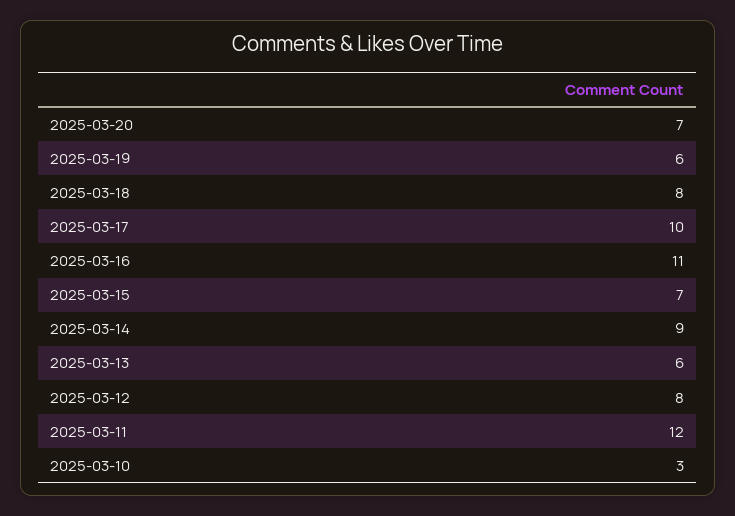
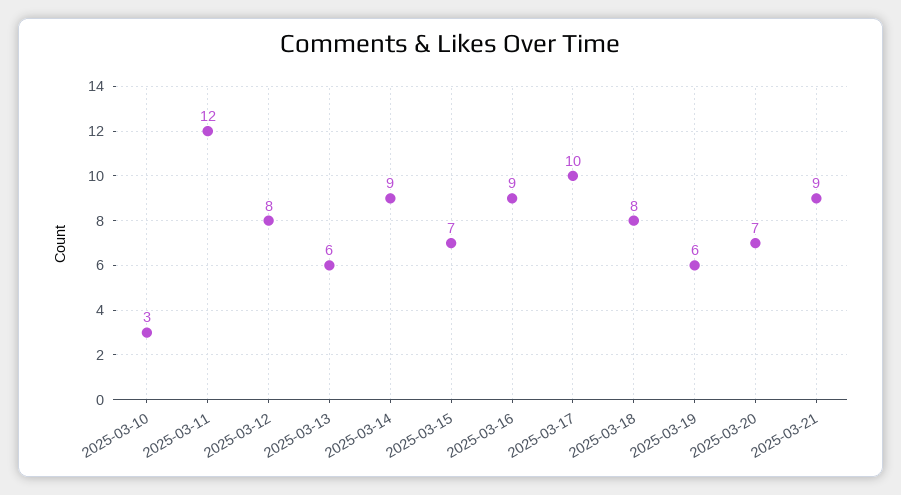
2025-03-16: 11 -> 9
2025-03-21: none -> 9

